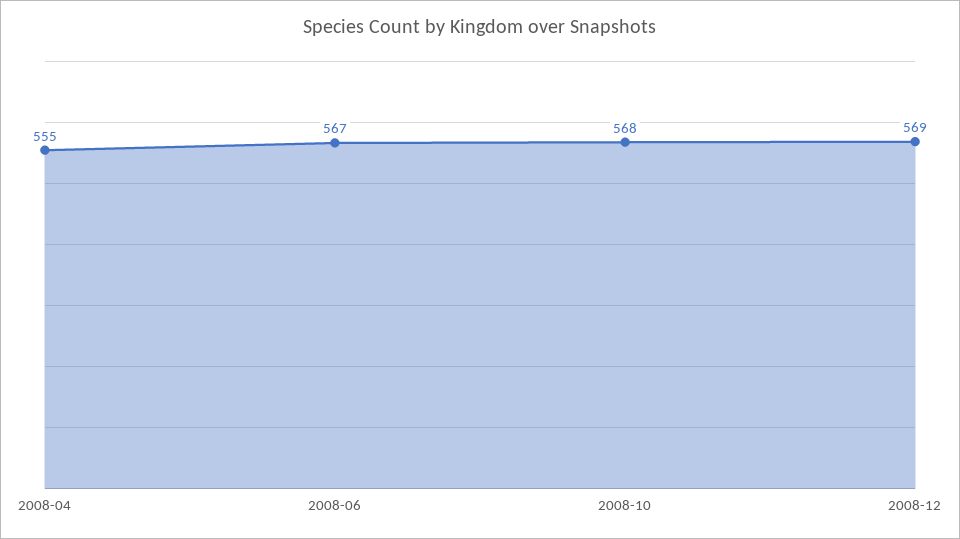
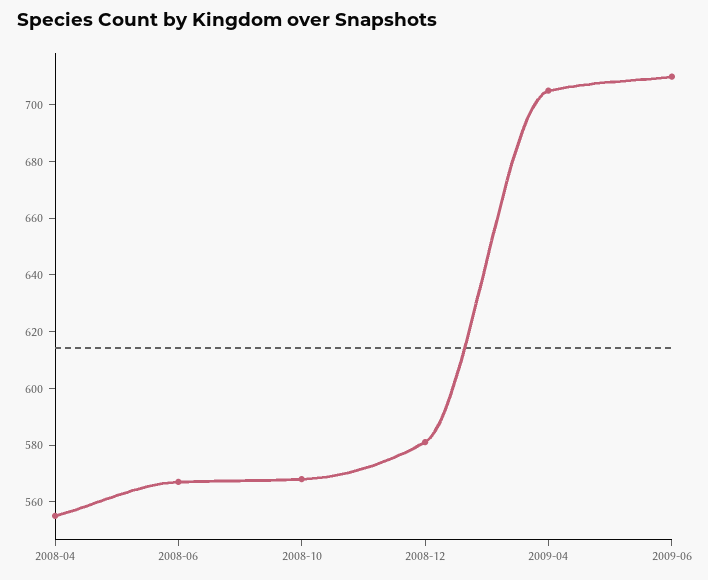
2008-12: 569 -> 580
2009-04: none -> 705
2009-06: none -> 710

